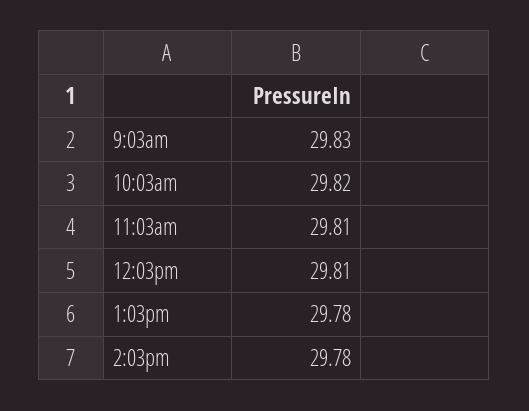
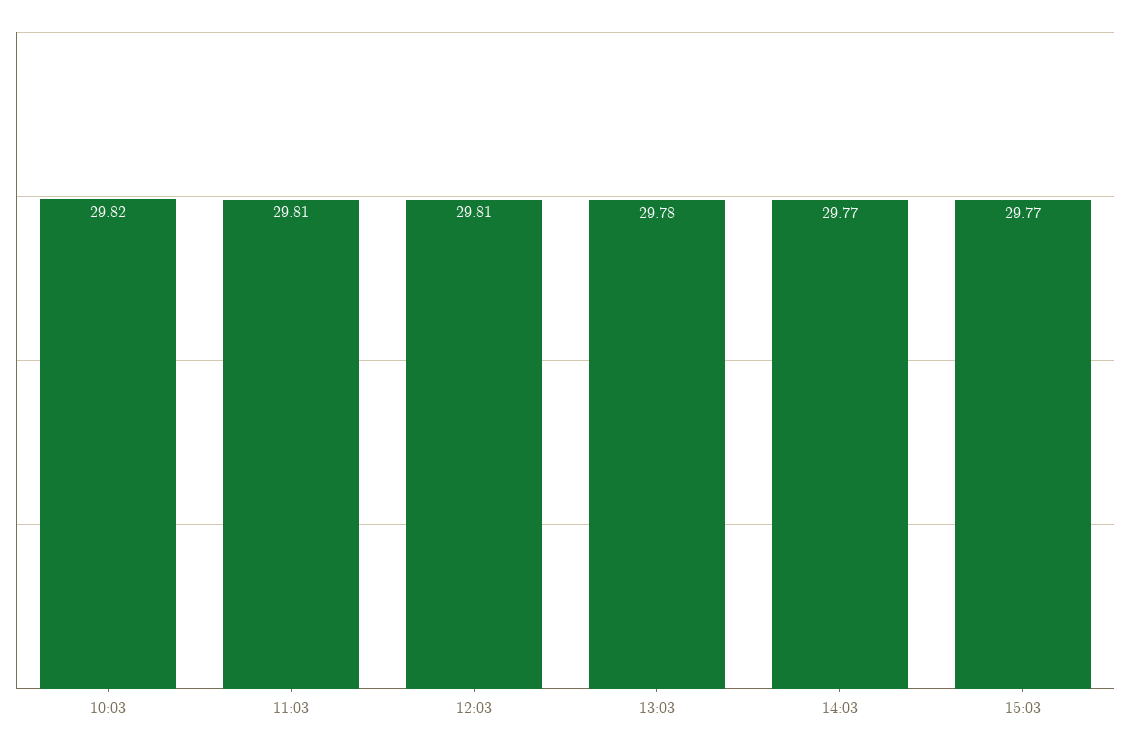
9:03am: 29.83 -> none
2:03pm: 29.78 -> 29.77
15:03: none -> 29.77

